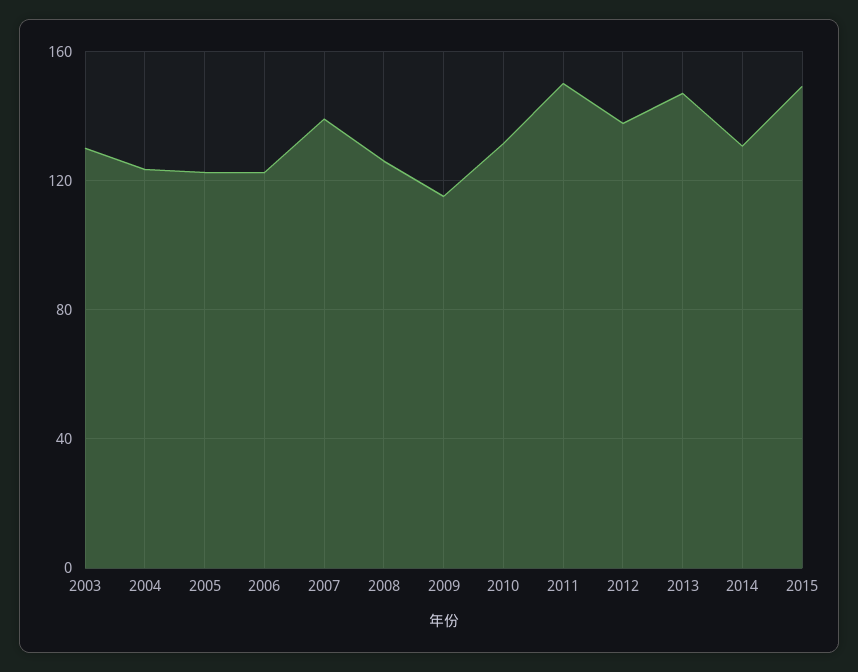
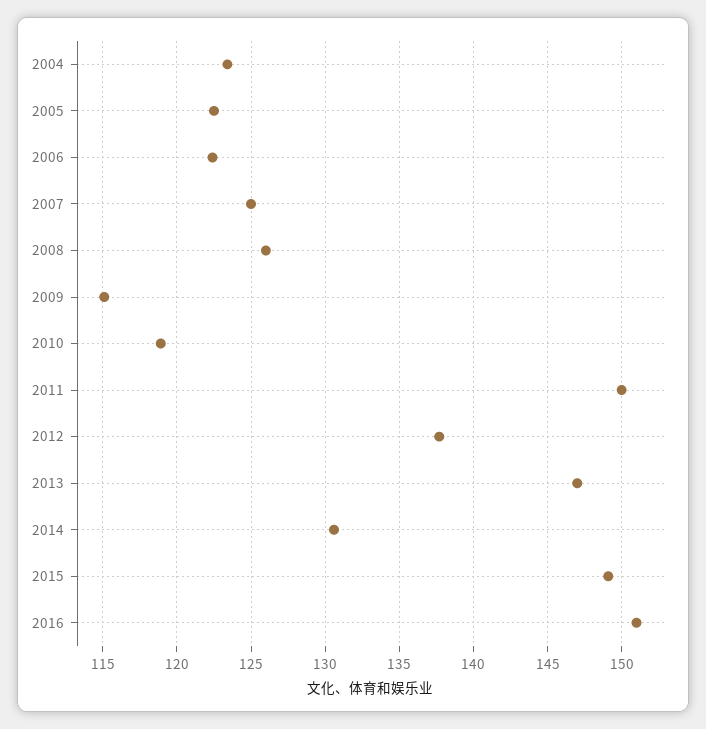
2003: 130 -> none
2007: 140 -> 125
2010: 130 -> 119
2016: none -> 151

